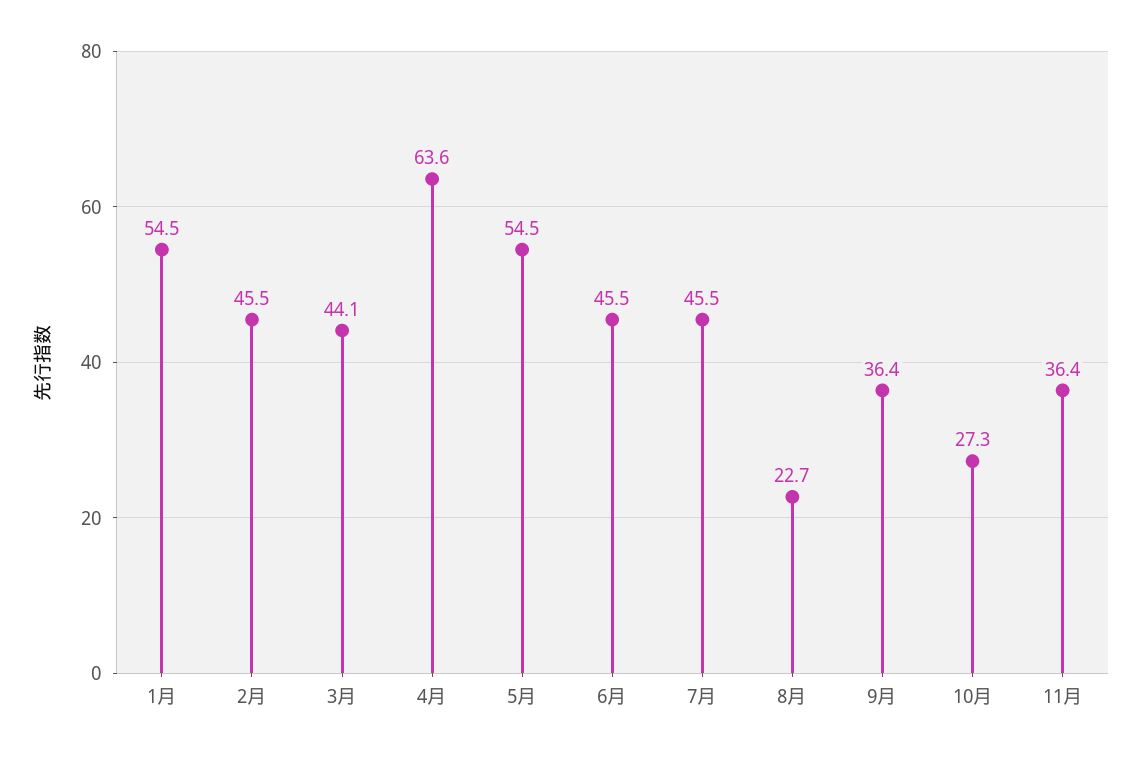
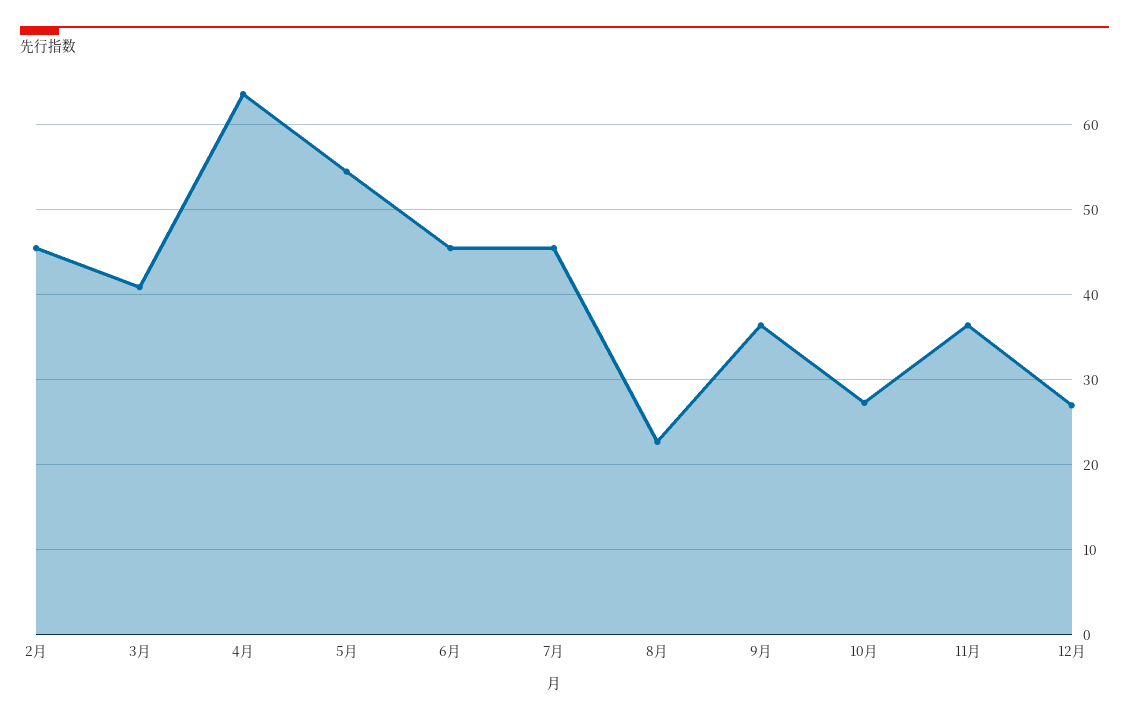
1月: 54.5 -> none
3月: 44.1 -> 41
12月: none -> 27

